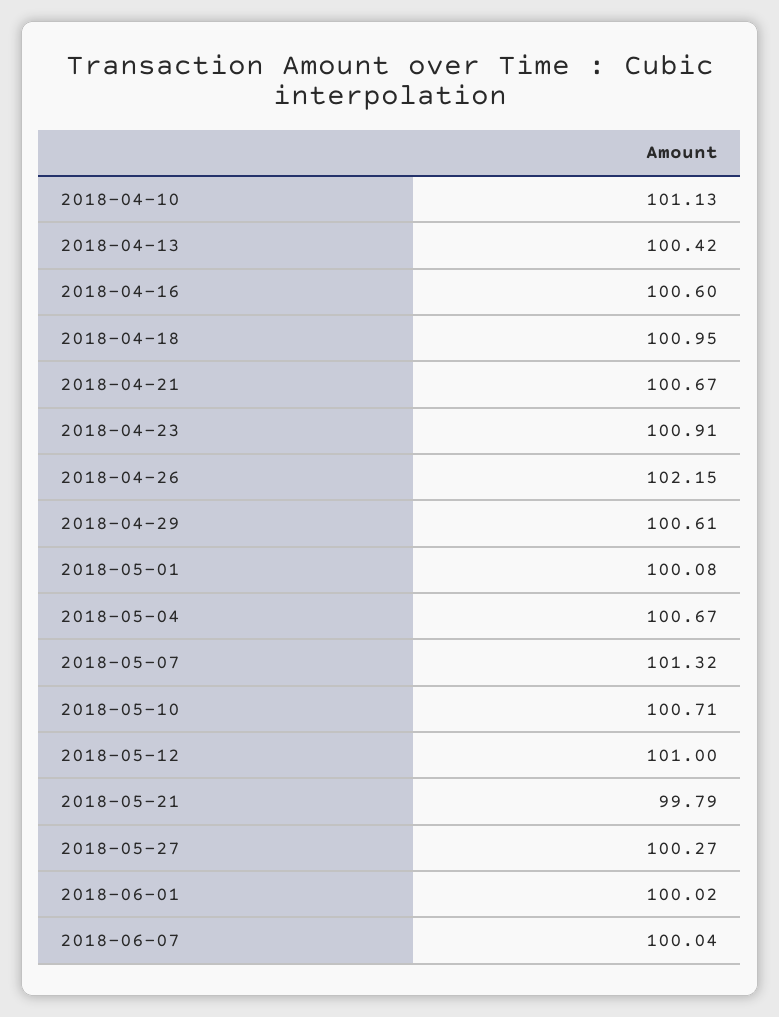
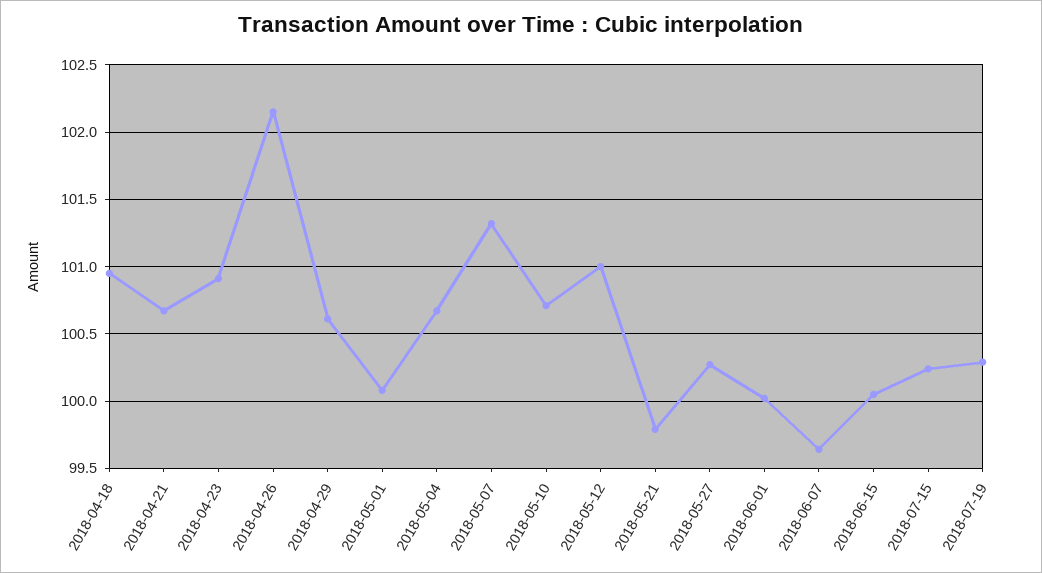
2018-04-10: 101.13 -> none
2018-04-13: 100.42 -> none
2018-04-16: 100.6 -> none
2018-06-07: 100.04 -> 99.65
2018-06-15: none -> 100.05
2018-07-15: none -> 100.25
2018-07-19: none -> 100.3

